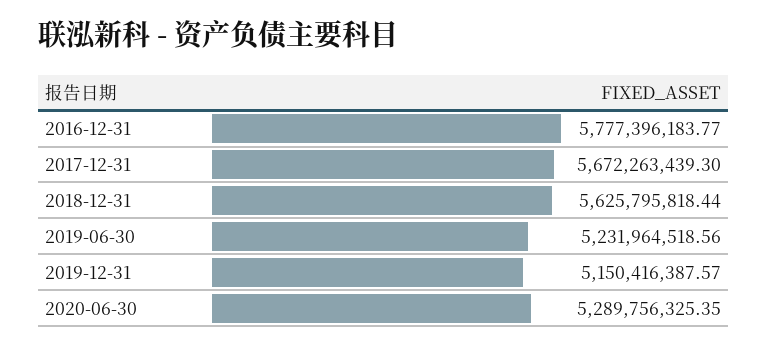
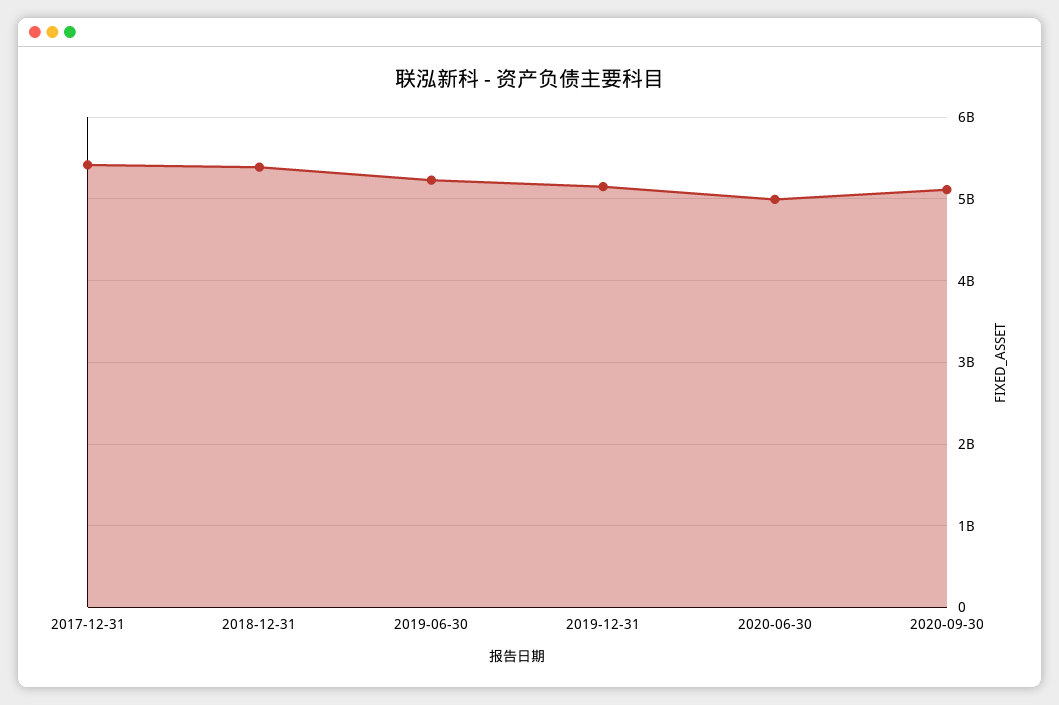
2016-12-31: 5777396183.77 -> none
2017-12-31: 5672263439.3 -> 5400000000
2018-12-31: 5625795818.44 -> 5400000000
2020-06-30: 5289756325.35 -> 5000000000
2020-09-30: none -> 5100000000

